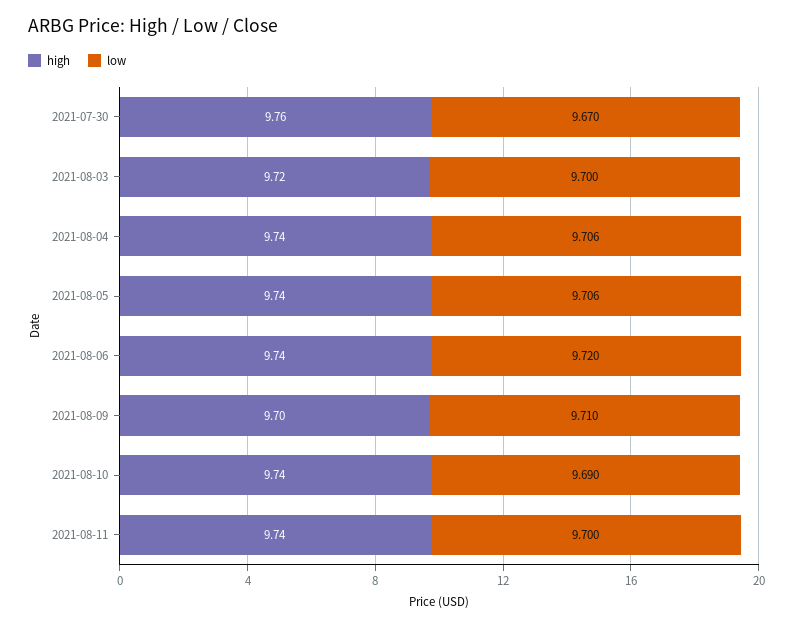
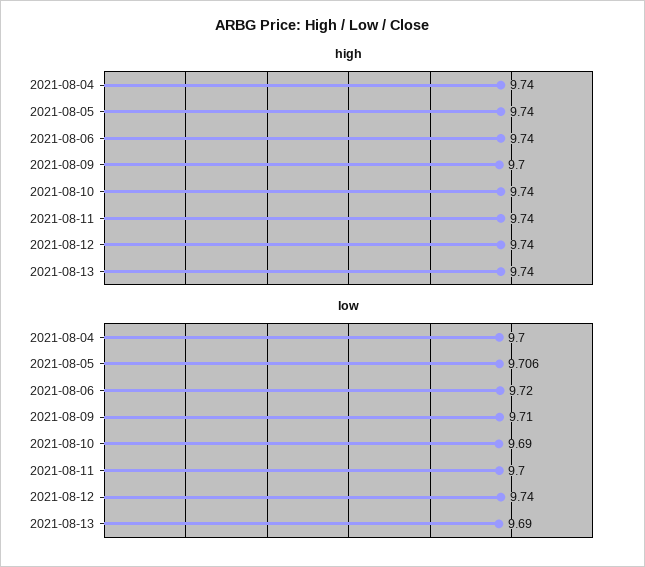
high, 2021-07-30: 9.76 -> none
low, 2021-07-30: 9.67 -> none
high, 2021-08-03: 9.72 -> none
low, 2021-08-03: 9.7 -> none
low, 2021-08-04: 9.706 -> 9.7
high, 2021-08-12: none -> 9.74
high, 2021-08-13: none -> 9.74
low, 2021-08-12: none -> 9.74
low, 2021-08-13: none -> 9.69

